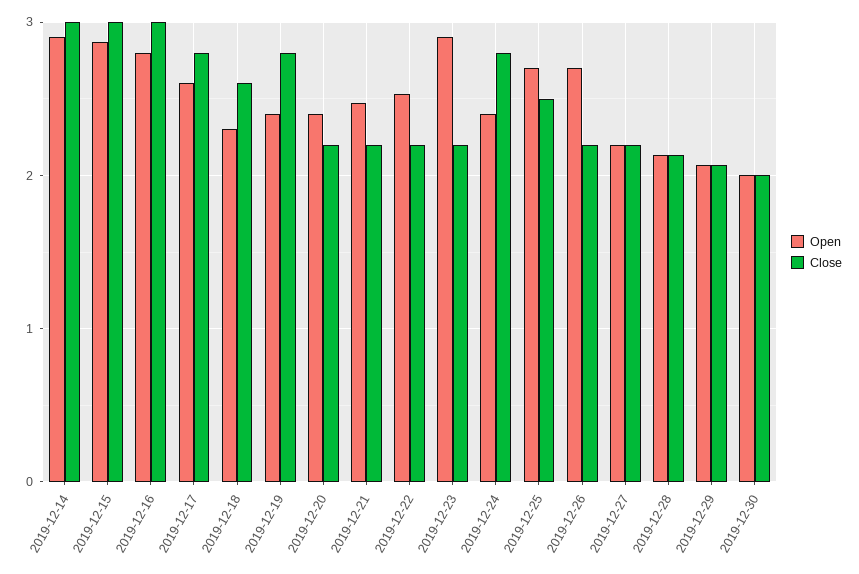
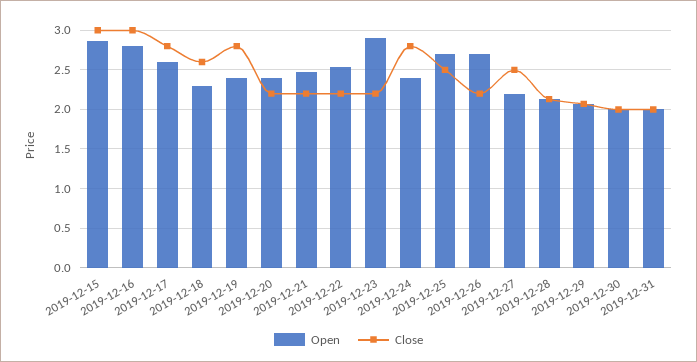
Open, 2019-12-14: 2.9 -> none
Close, 2019-12-14: 3 -> none
Close, 2019-12-27: 2.2 -> 2.5
Open, 2019-12-31: none -> 2
Close, 2019-12-31: none -> 2

